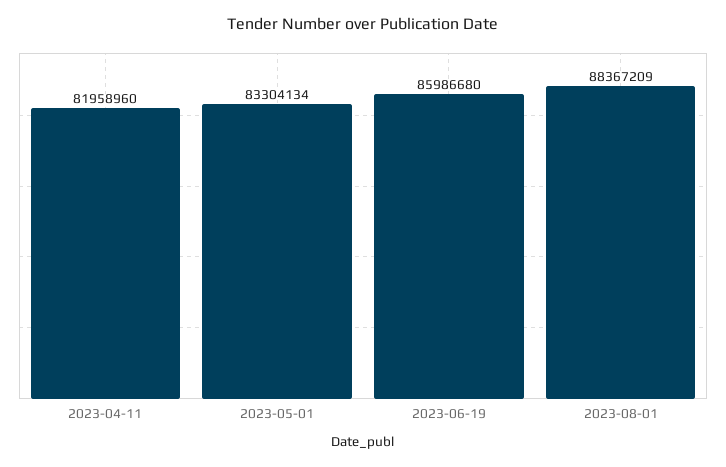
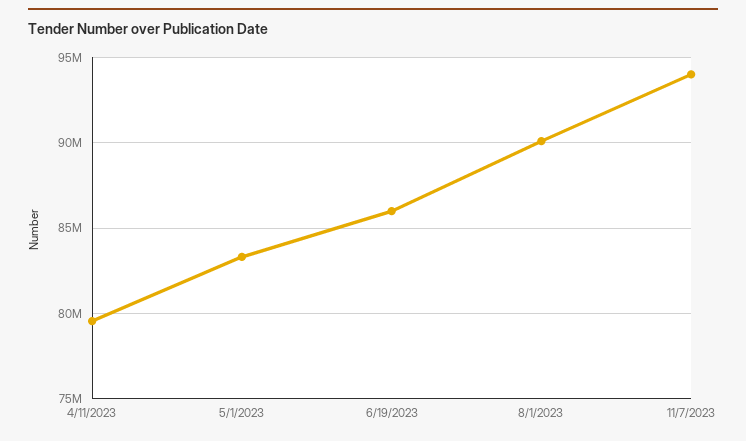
2023-04-11: 81958960 -> 79500000
2023-08-01: 88367209 -> 90000000
11/7/2023: none -> 94000000

